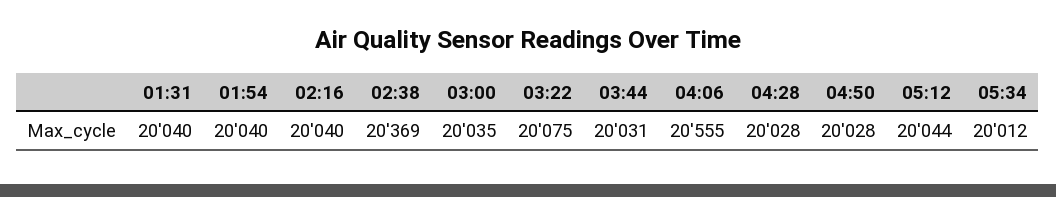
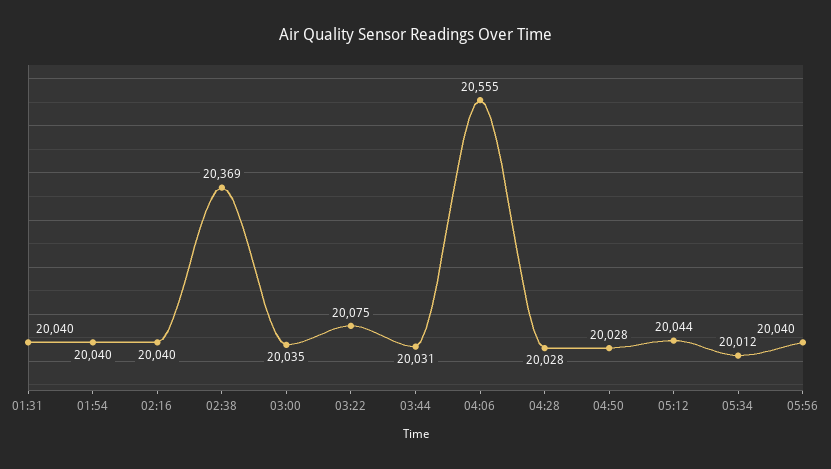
05:56: none -> 20040

